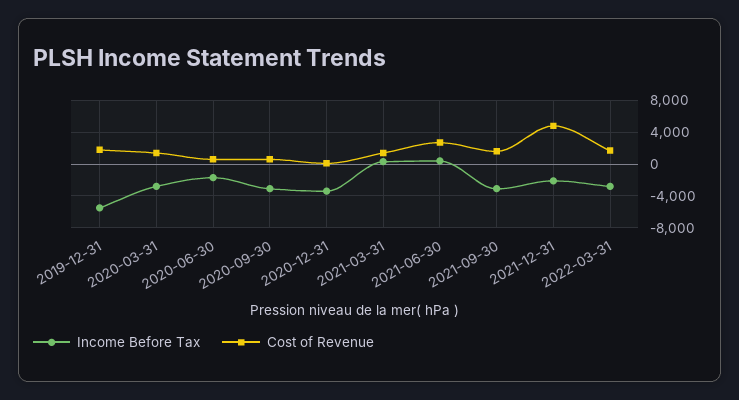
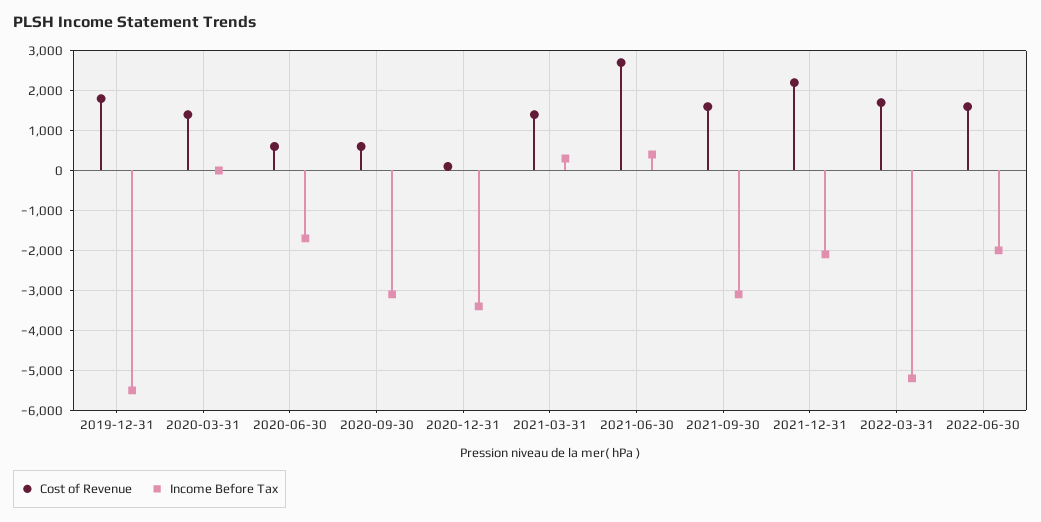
Income Before Tax, 2020-03-31: -3000 -> 0
Cost of Revenue, 2021-12-31: 5000 -> 2200
Income Before Tax, 2022-03-31: -3000 -> -5200
Cost of Revenue, 2022-06-30: none -> 1600
Income Before Tax, 2022-06-30: none -> -2000

